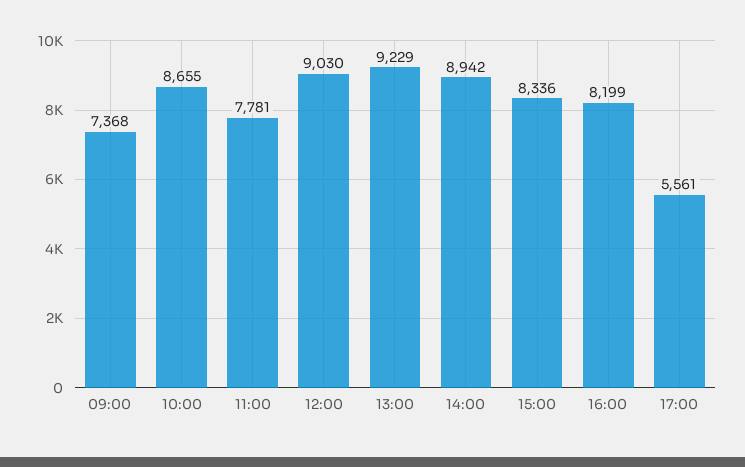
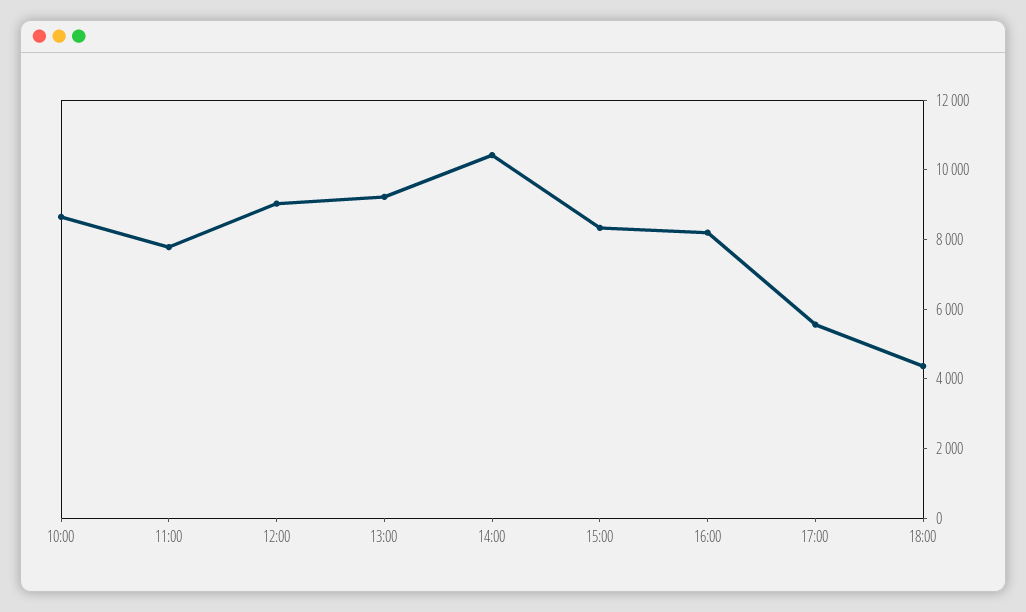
09:00: 7368 -> none
14:00: 8942 -> 10500
18:00: none -> 4500

